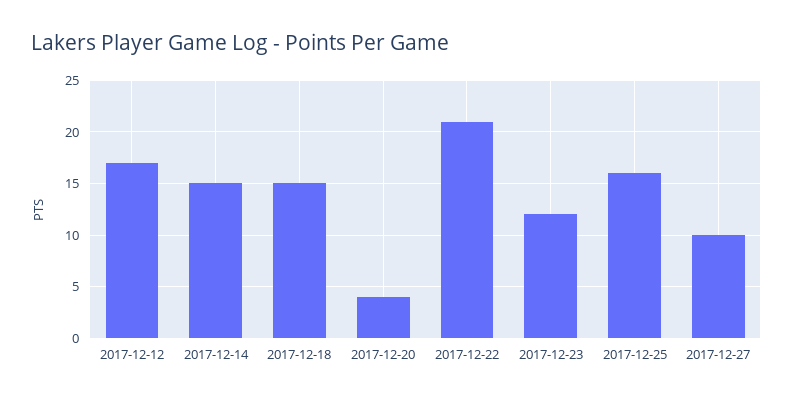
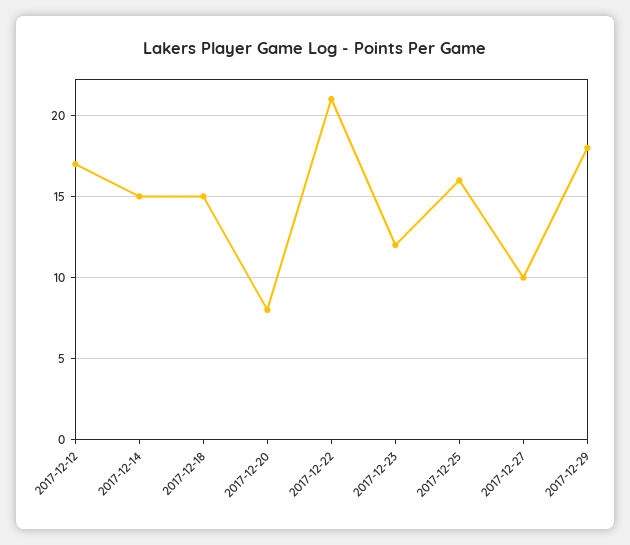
2017-12-20: 4 -> 8
2017-12-29: none -> 18

